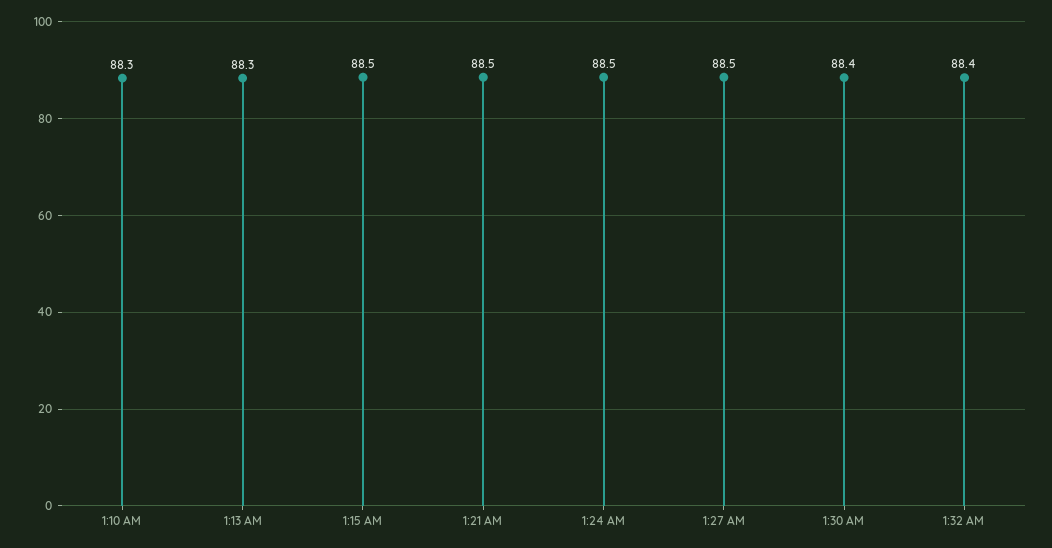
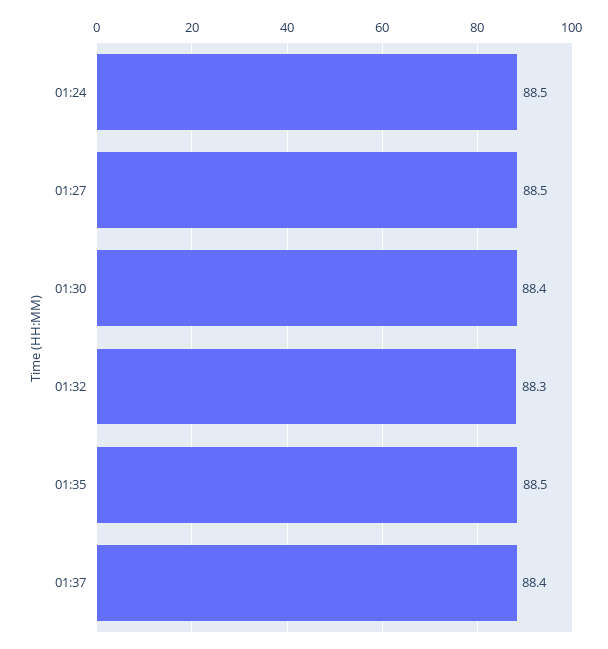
1:10 AM: 88.3 -> none
1:13 AM: 88.3 -> none
1:15 AM: 88.5 -> none
1:21 AM: 88.5 -> none
1:32 AM: 88.4 -> 88.3
01:35: none -> 88.5
01:37: none -> 88.4

